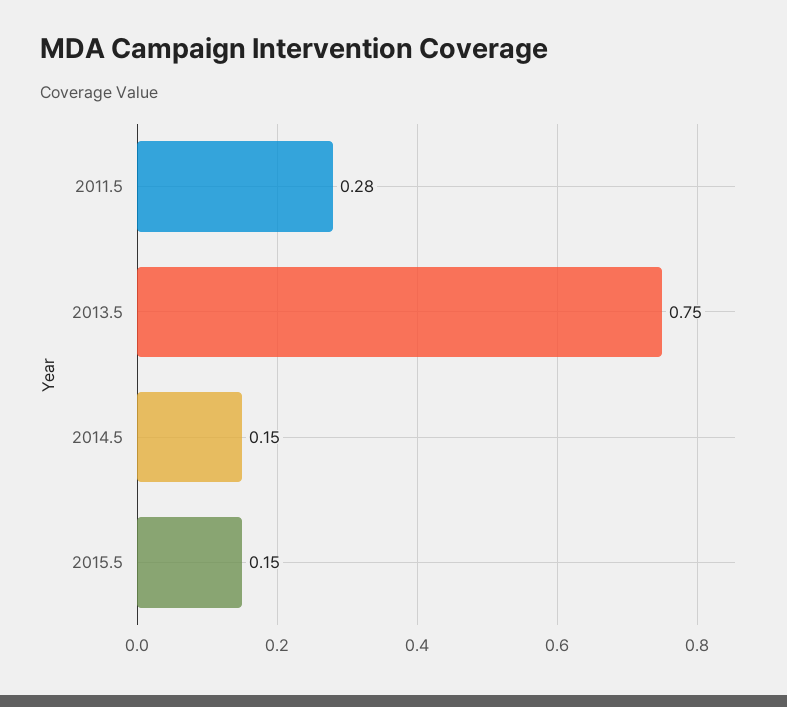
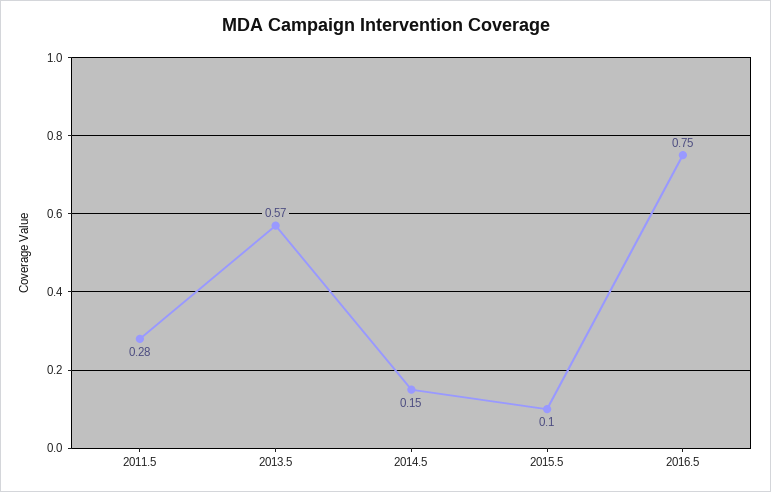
2013.5: 0.75 -> 0.57
2015.5: 0.15 -> 0.1
2016.5: none -> 0.75

